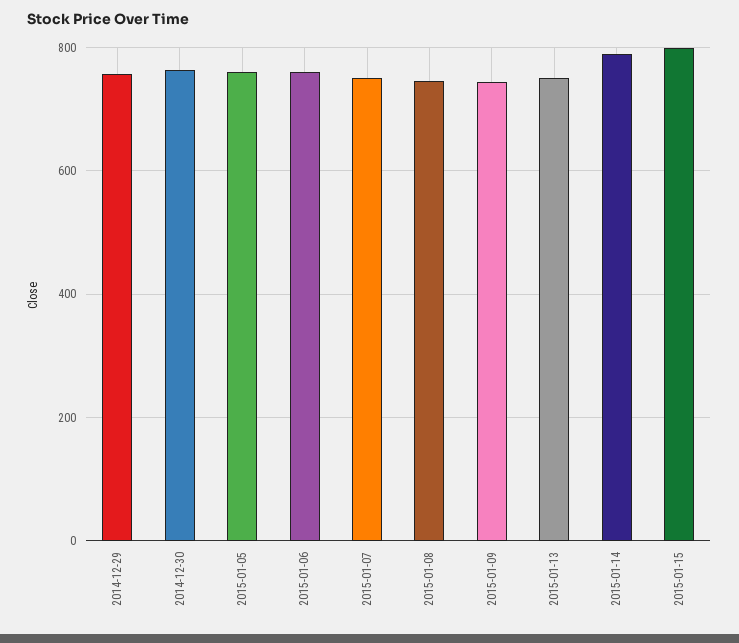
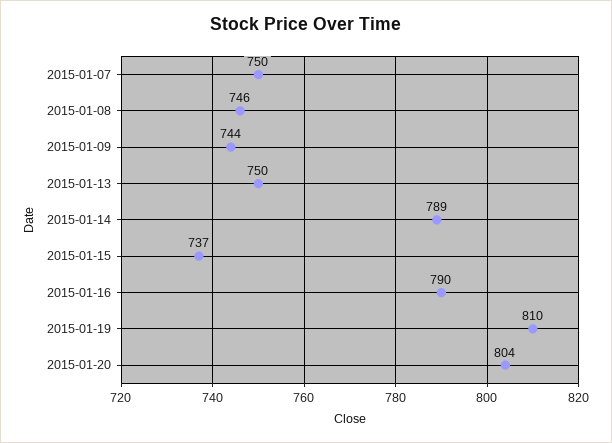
2014-12-29: 760 -> none
2014-12-30: 760 -> none
2015-01-05: 760 -> none
2015-01-06: 760 -> none
2015-01-15: 800 -> 737
2015-01-16: none -> 790
2015-01-19: none -> 810
2015-01-20: none -> 804

